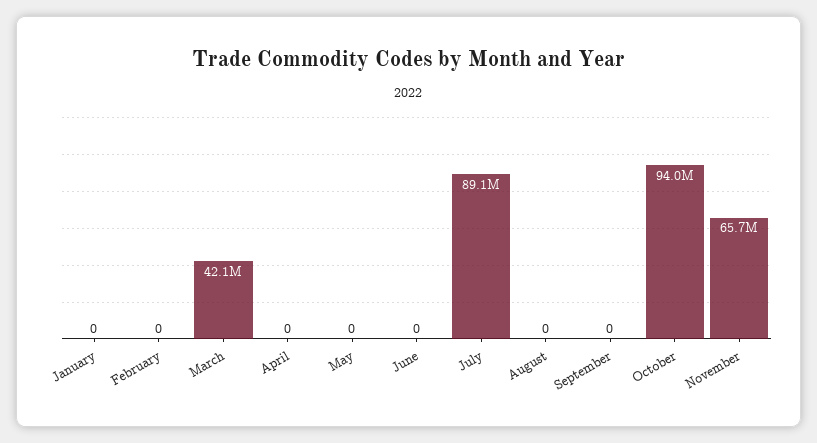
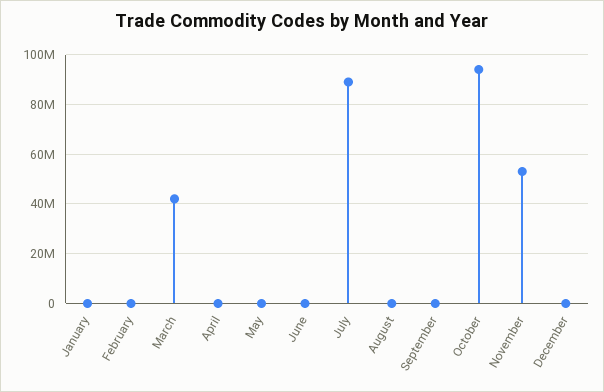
November: 65700000 -> 52500000
December: none -> 0

